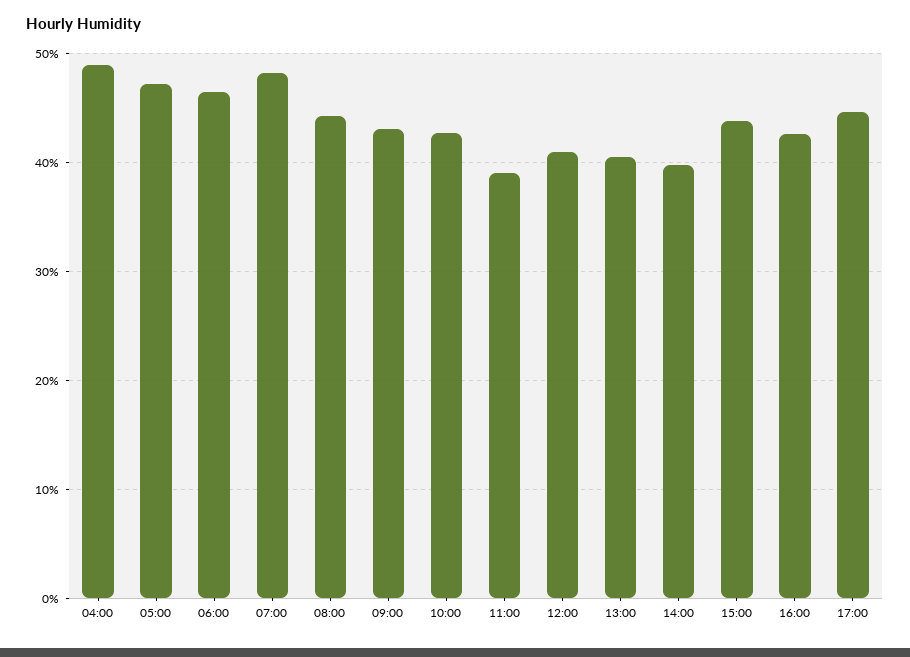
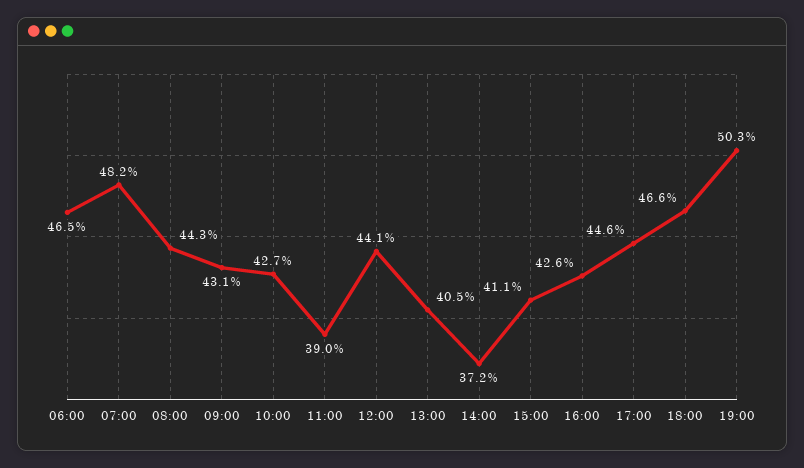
04:00: 49 -> none
05:00: 47 -> none
12:00: 41 -> 44.1
14:00: 40 -> 37.2
15:00: 44 -> 41.1
18:00: none -> 46.6
19:00: none -> 50.3

